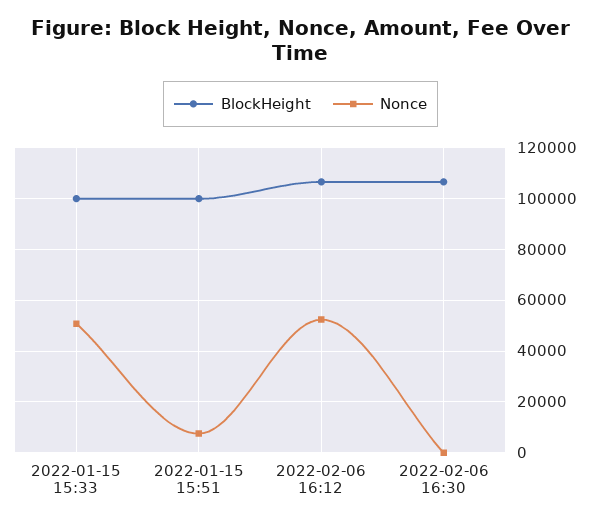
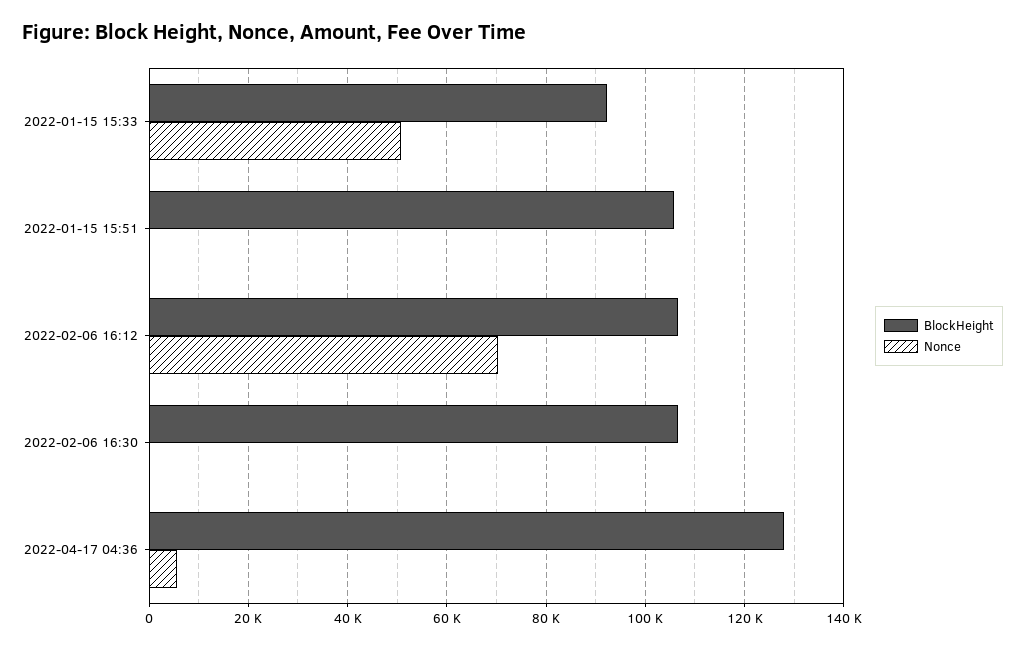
BlockHeight, 2022-01-15 15:33: 100000 -> 92000
BlockHeight, 2022-01-15 15:51: 100000 -> 106000
Nonce, 2022-01-15 15:51: 7500 -> 0
Nonce, 2022-02-06 16:12: 52500 -> 70000
BlockHeight, 2022-04-17 04:36: none -> 128000
Nonce, 2022-04-17 04:36: none -> 6000

